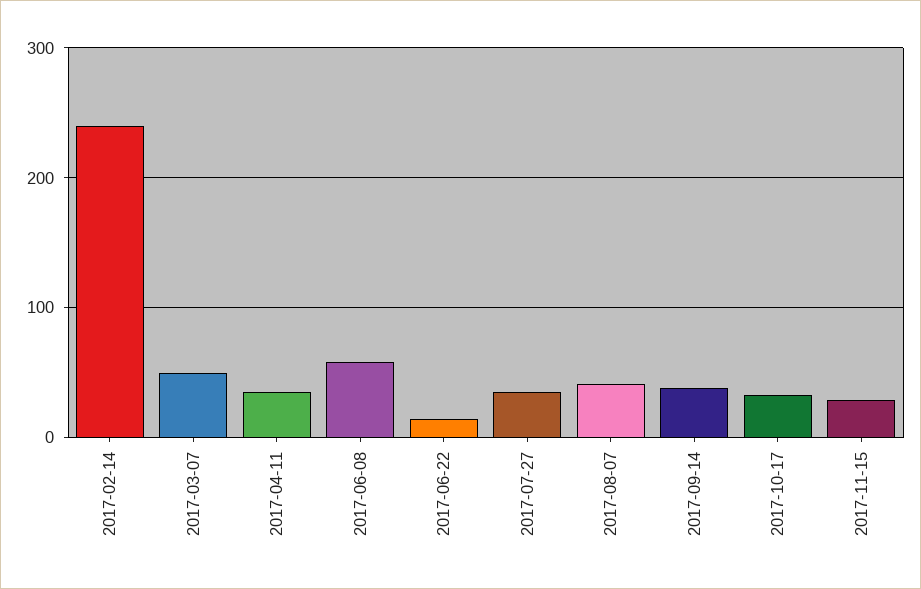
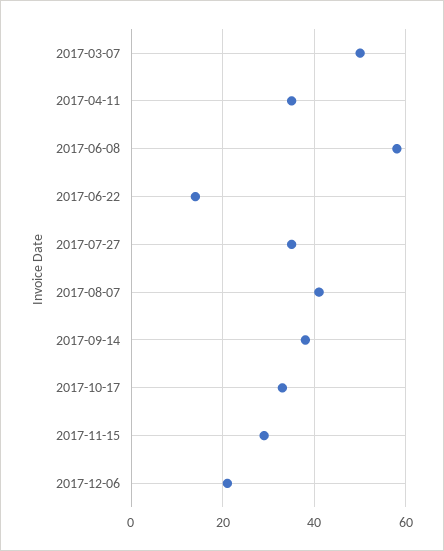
2017-02-14: 240 -> none
2017-12-06: none -> 20

